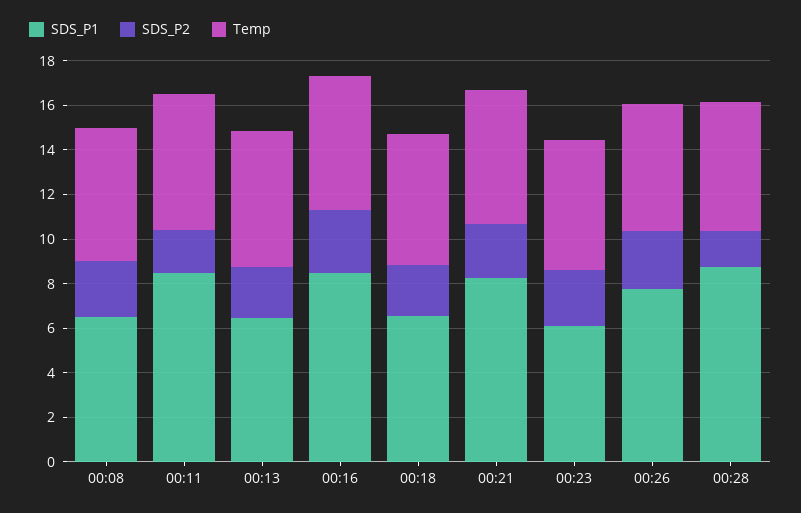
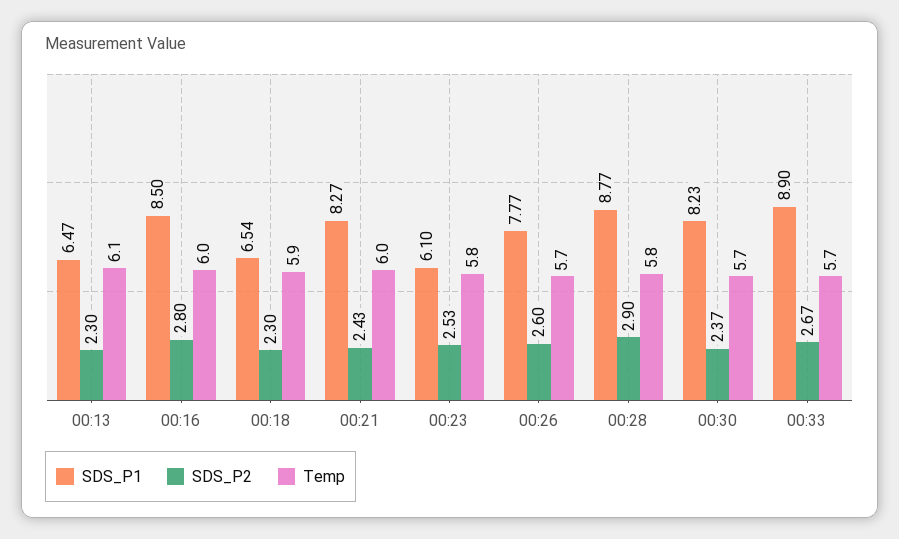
SDS_P1, 00:08: 6.5 -> none
SDS_P2, 00:08: 2.5 -> none
Temp, 00:08: 6 -> none
SDS_P1, 00:11: 8.5 -> none
SDS_P2, 00:11: 2 -> none
Temp, 00:11: 6 -> none
SDS_P2, 00:28: 1.5 -> 2.9
SDS_P1, 00:30: none -> 8.23
SDS_P2, 00:30: none -> 2.37
Temp, 00:30: none -> 5.7
SDS_P1, 00:33: none -> 8.9
SDS_P2, 00:33: none -> 2.67
Temp, 00:33: none -> 5.7

